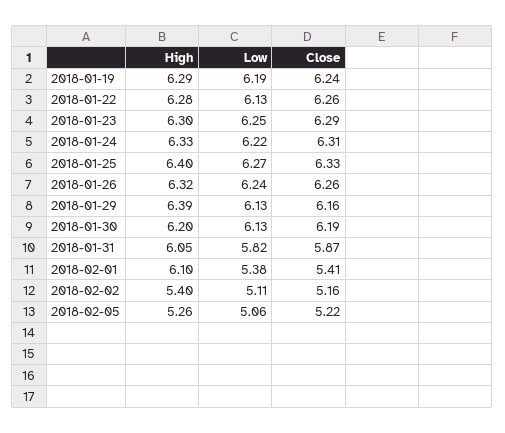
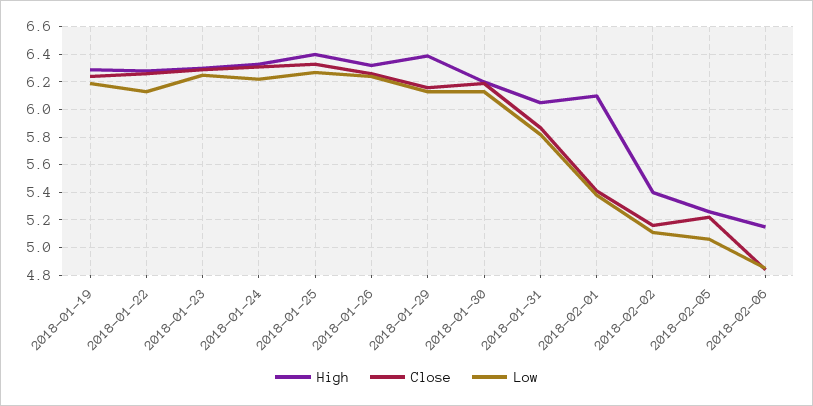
High, 2018-02-06: none -> 5.15
Close, 2018-02-06: none -> 4.85
Low, 2018-02-06: none -> 4.85

